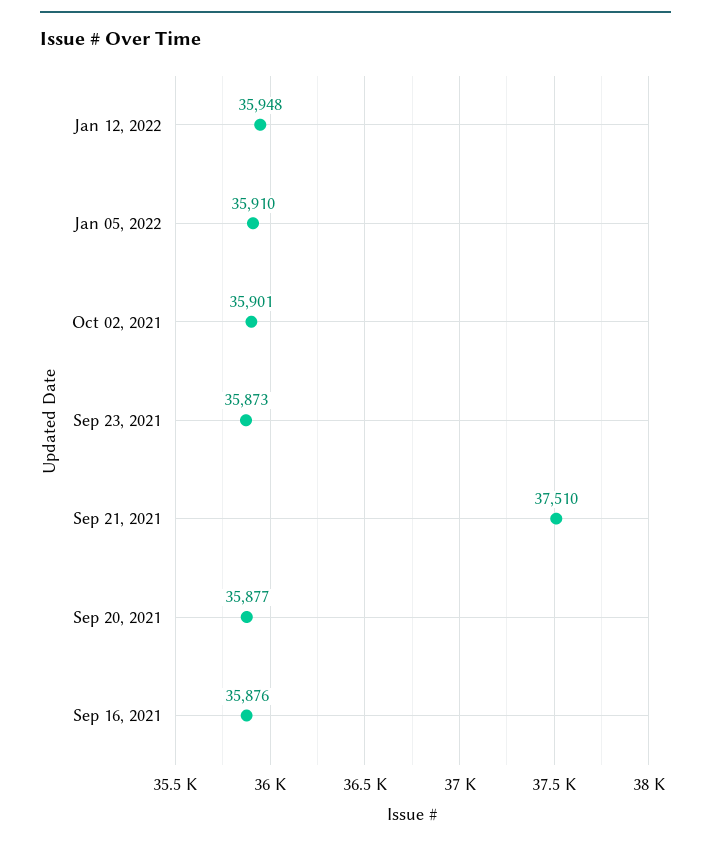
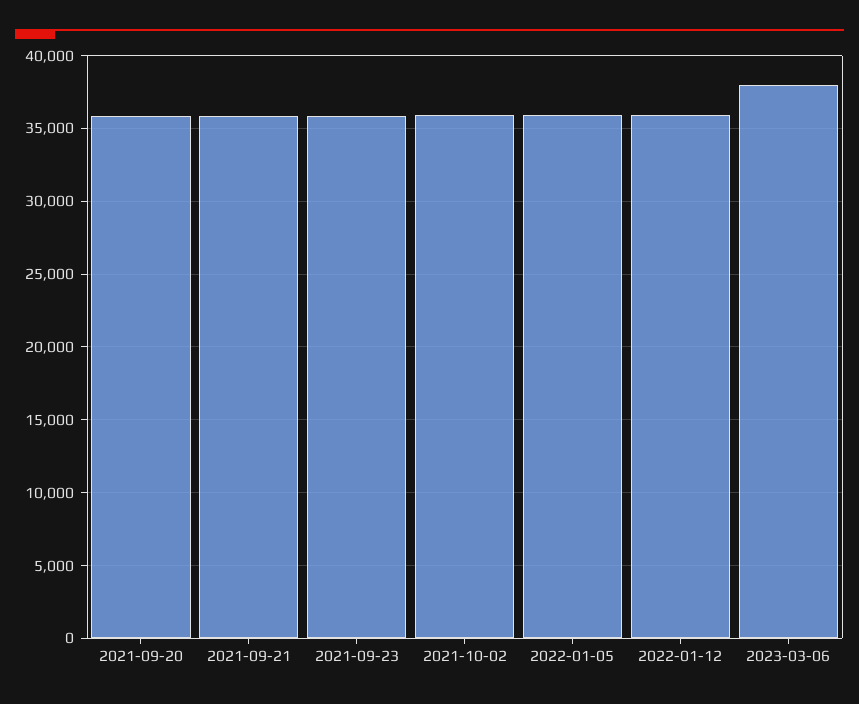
Sep 21, 2021: 37510 -> 36000
Sep 16, 2021: 35876 -> none
2023-03-06: none -> 38000

